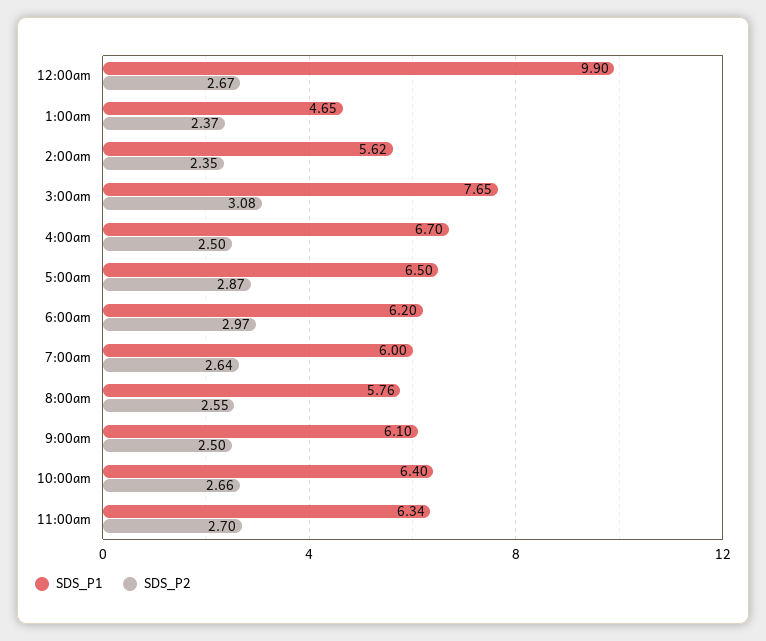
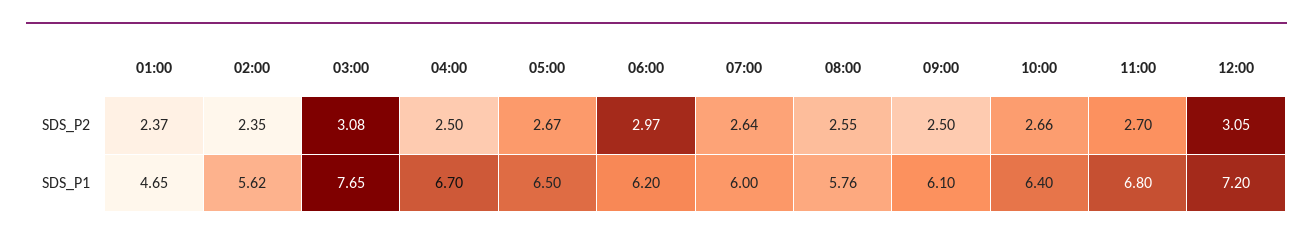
SDS_P1, 12:00am: 9.9 -> none
SDS_P2, 12:00am: 2.67 -> none
SDS_P2, 5:00am: 2.87 -> 2.67
SDS_P1, 11:00am: 6.34 -> 6.8
SDS_P2, 12:00: none -> 3.05
SDS_P1, 12:00: none -> 7.2

